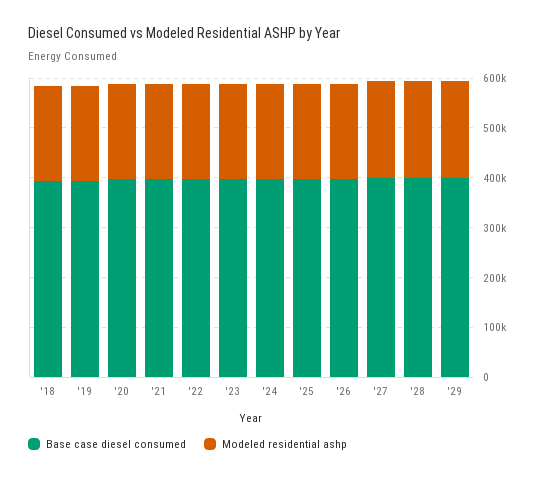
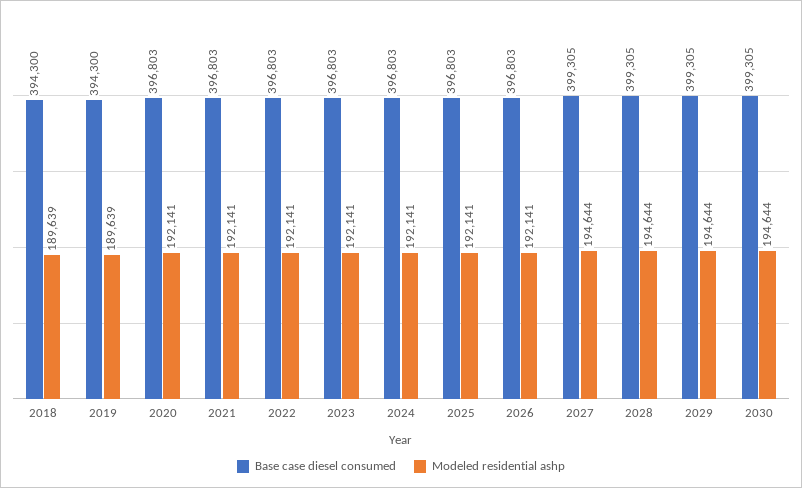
Base case diesel consumed, 2030: none -> 399305
Modeled residential ashp, 2030: none -> 194644

